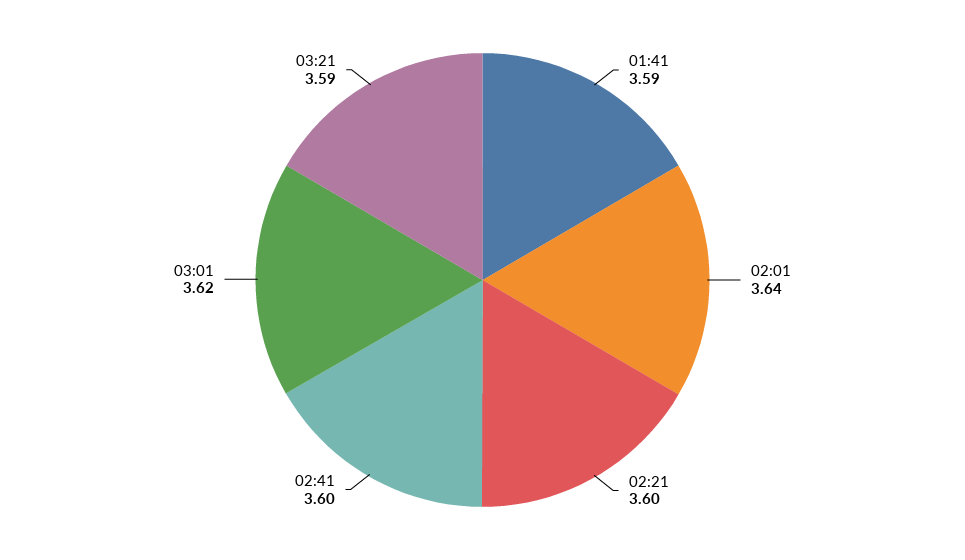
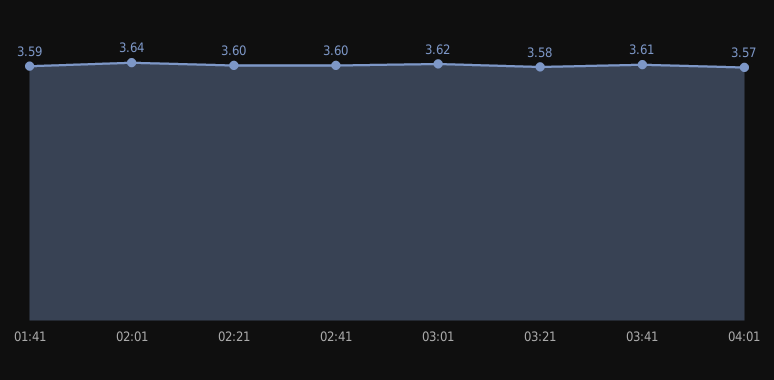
03:21: 3.59 -> 3.58
03:41: none -> 3.61
04:01: none -> 3.57

